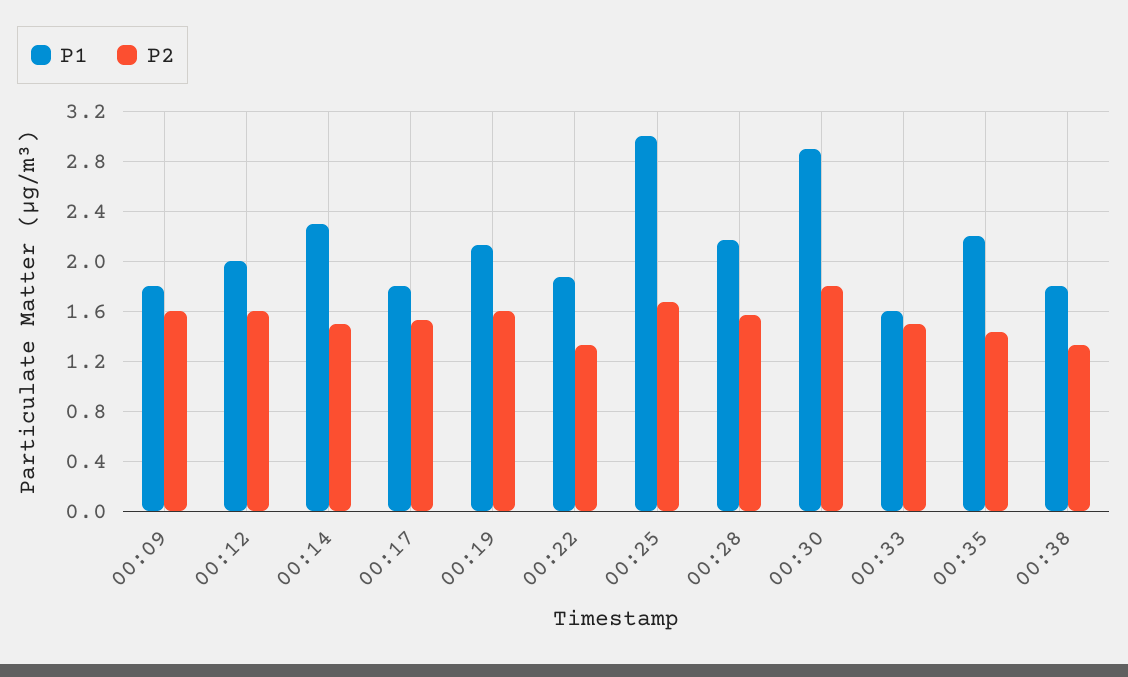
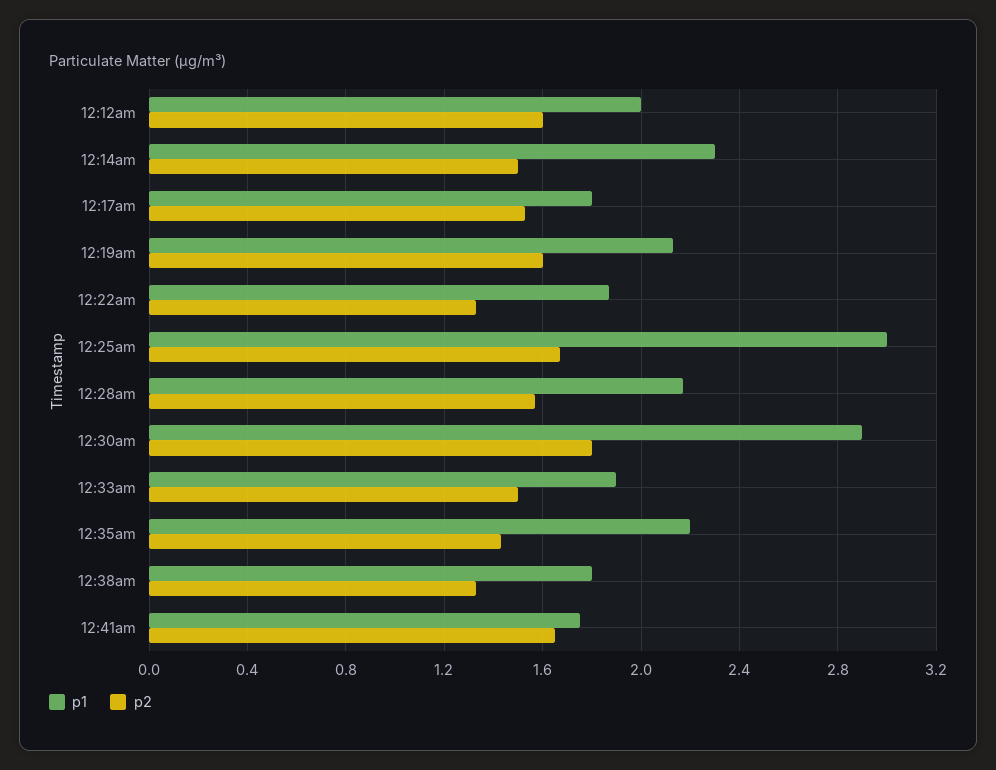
P1, 00:09: 1.8 -> none
P2, 00:09: 1.6 -> none
P1, 00:33: 1.6 -> 1.9
P1, 12:41am: none -> 1.75
P2, 12:41am: none -> 1.65

